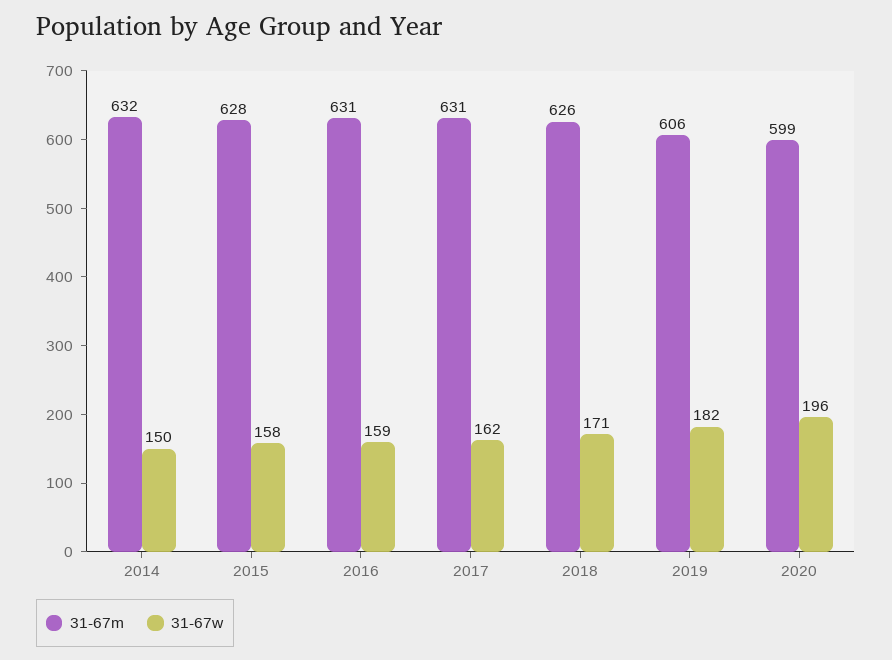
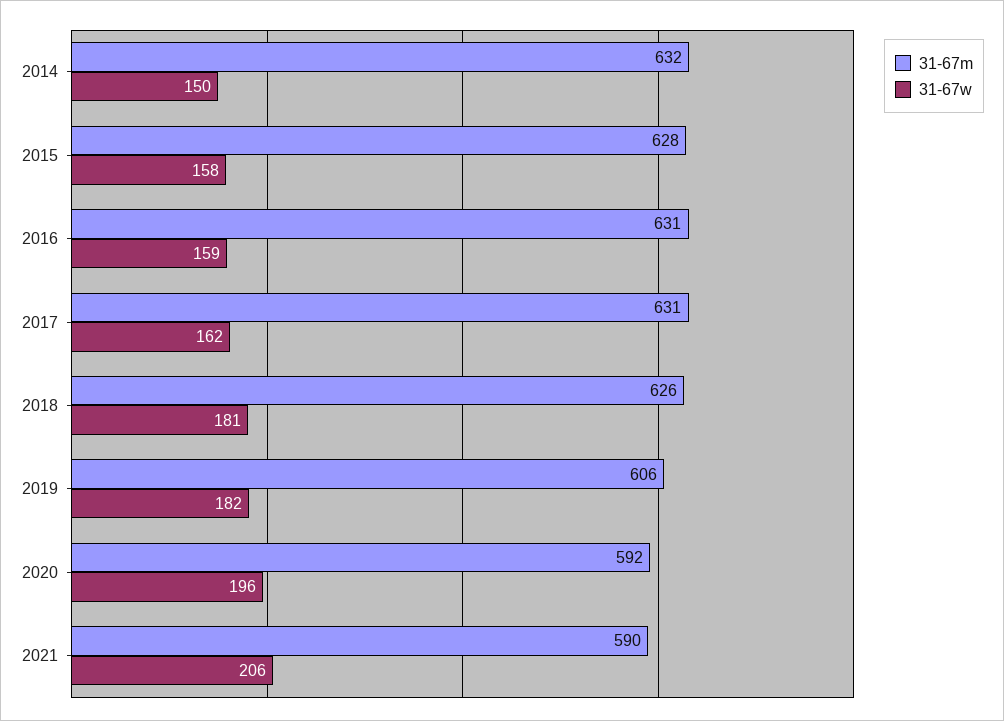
31-67w, 2018: 171 -> 181
31-67m, 2020: 599 -> 592
31-67m, 2021: none -> 590
31-67w, 2021: none -> 206

